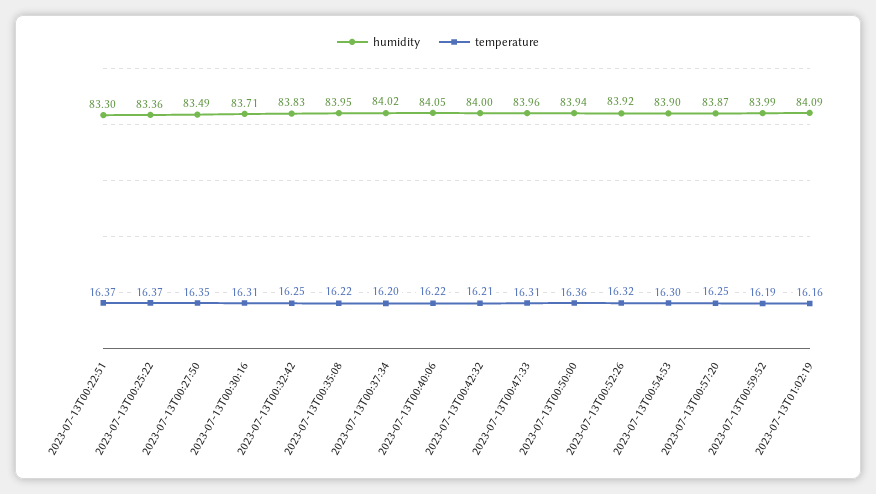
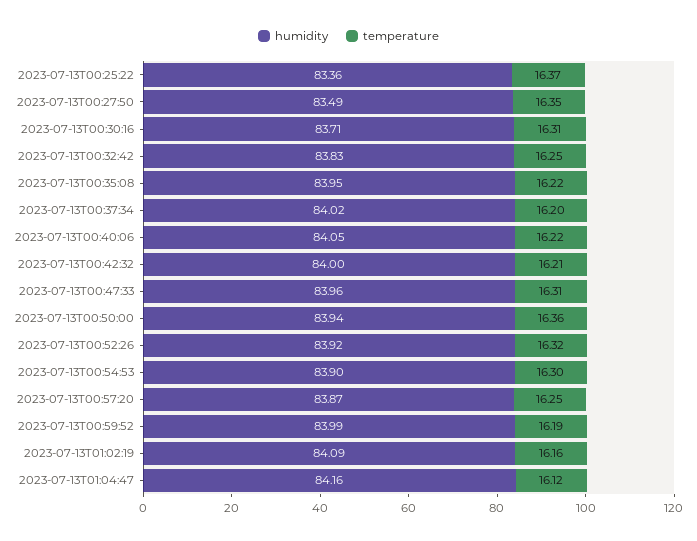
humidity, 2023-07-13T00:22:51: 83.3 -> none
temperature, 2023-07-13T00:22:51: 16.37 -> none
humidity, 2023-07-13T01:04:47: none -> 84.16
temperature, 2023-07-13T01:04:47: none -> 16.12

